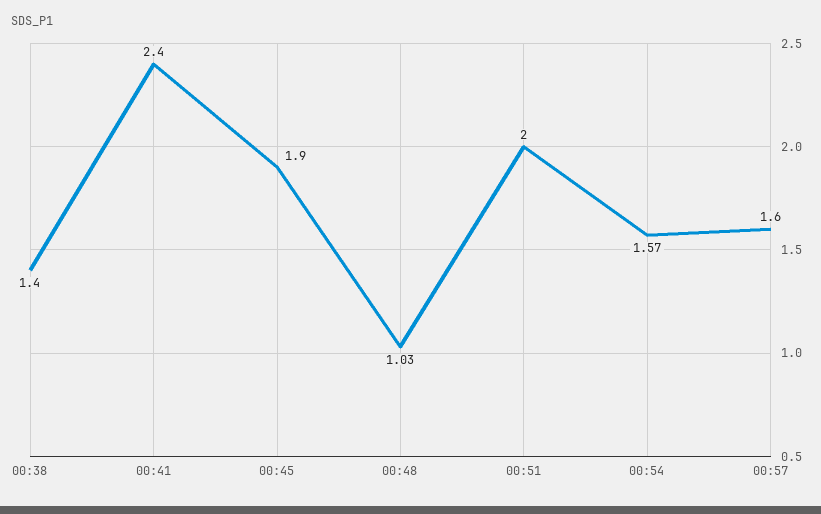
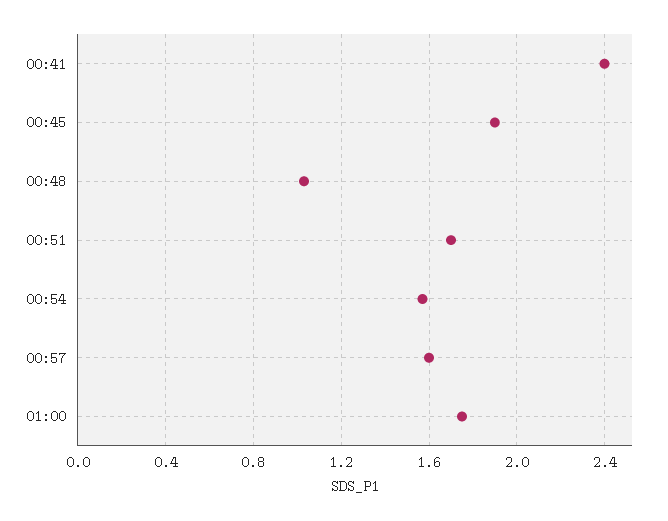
00:38: 1.4 -> none
00:51: 2 -> 1.7
01:00: none -> 1.75

